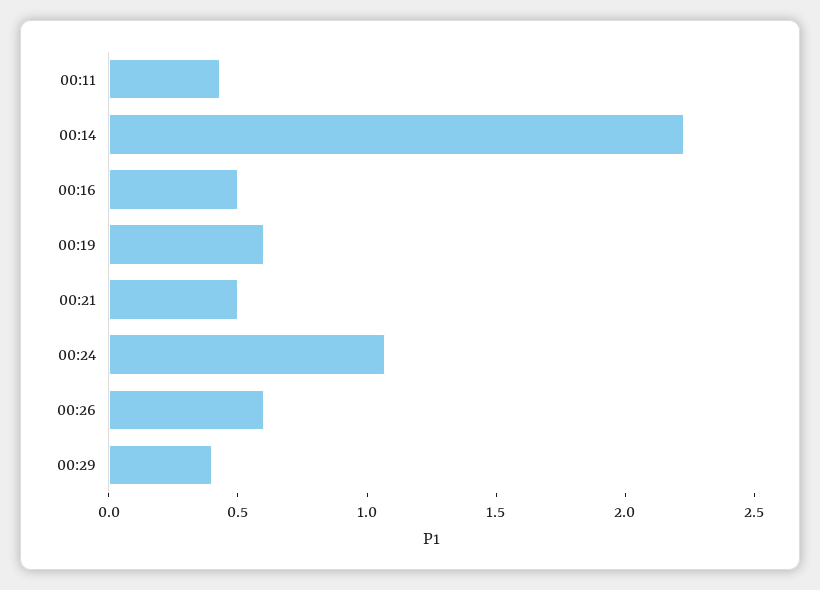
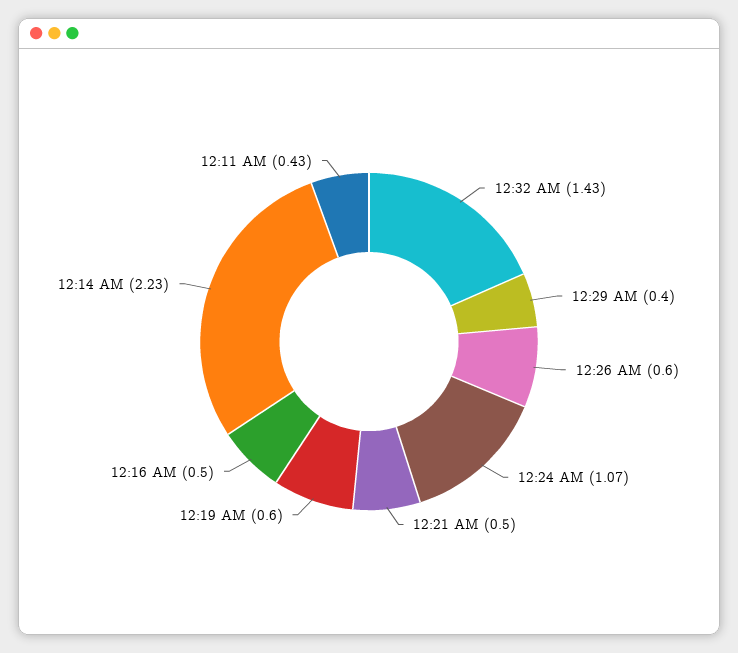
12:32 AM: none -> 1.43

